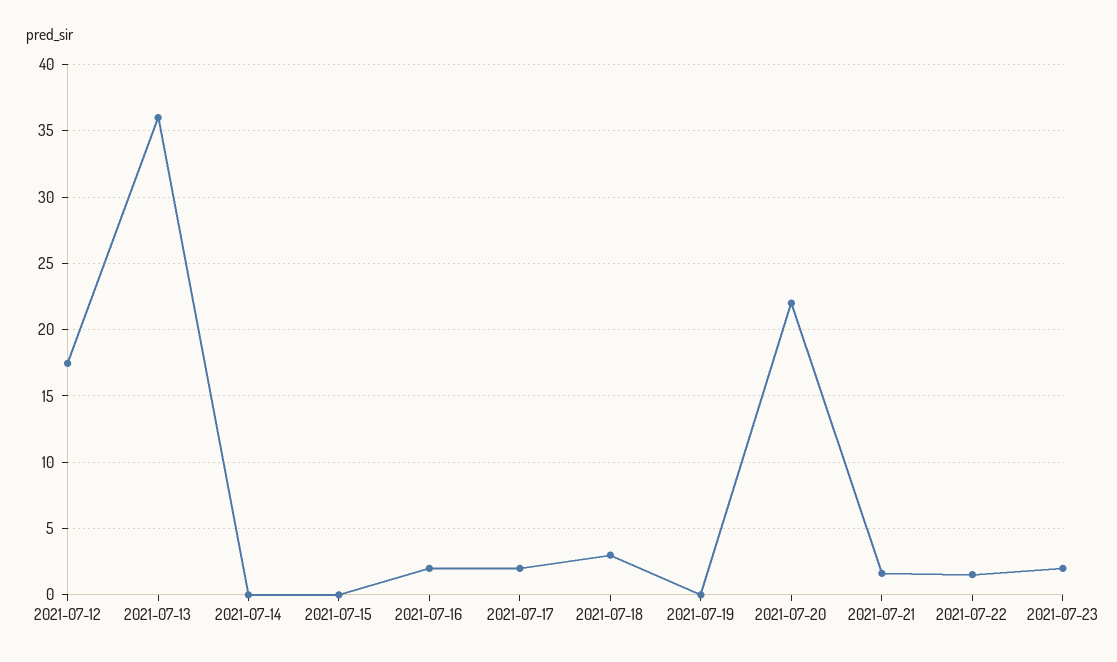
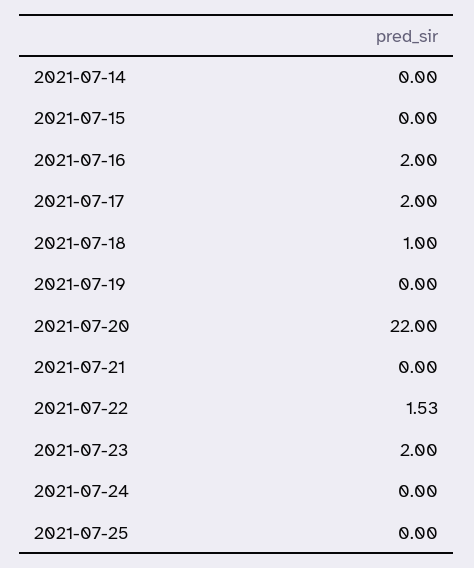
2021-07-12: 17.5 -> none
2021-07-13: 36 -> none
2021-07-18: 3 -> 1
2021-07-21: 1.5 -> 0
2021-07-24: none -> 0
2021-07-25: none -> 0

